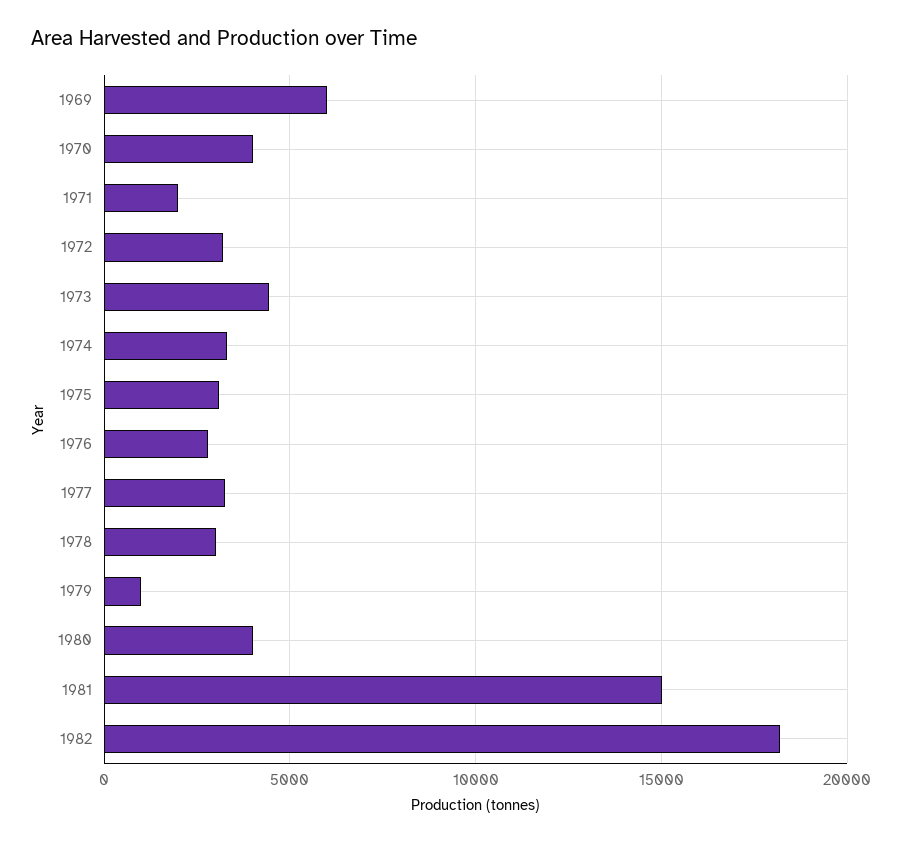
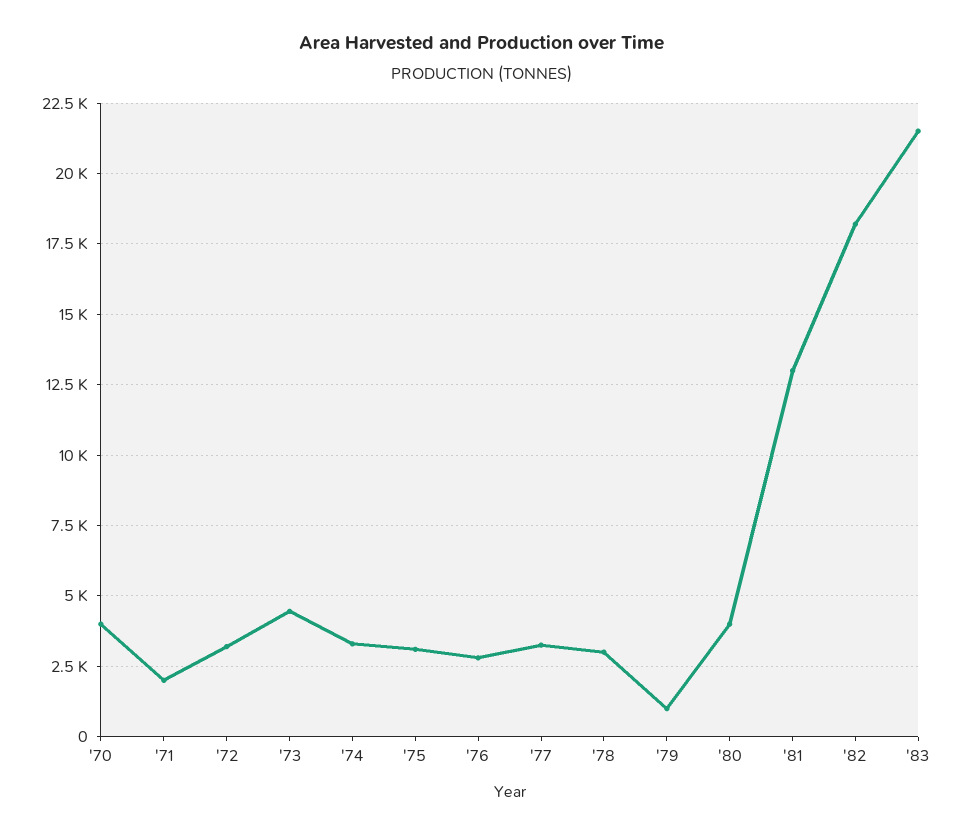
1969: 6000 -> none
1981: 15000 -> 13000
'83: none -> 21500

